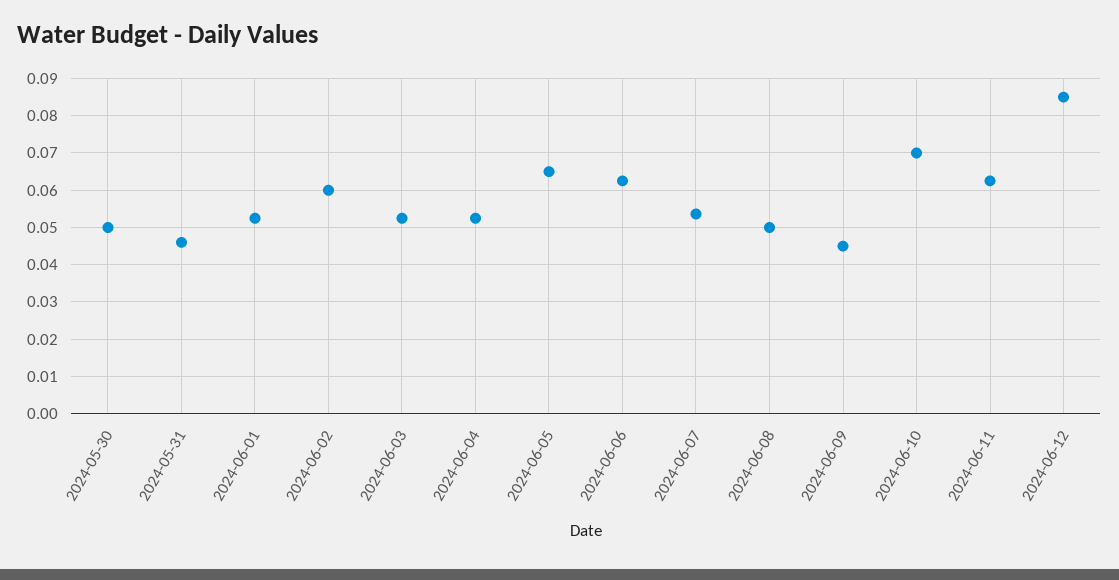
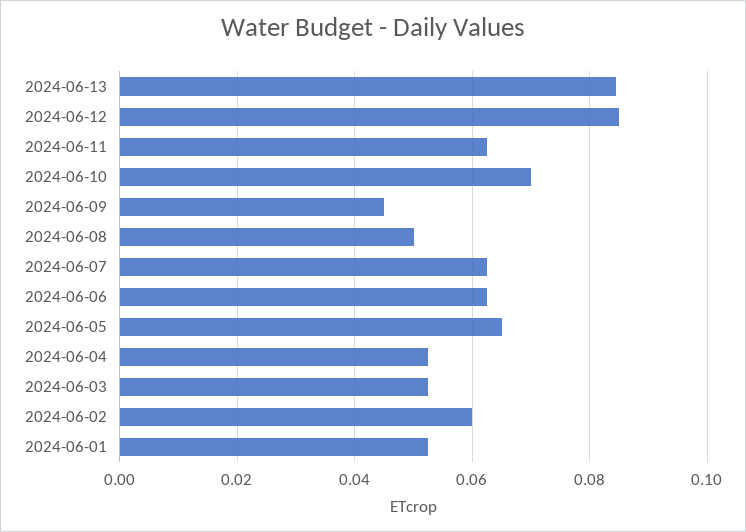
2024-05-30: 0.05 -> none
2024-05-31: 0.046 -> none
2024-06-07: 0.054 -> 0.062
2024-06-13: none -> 0.084

